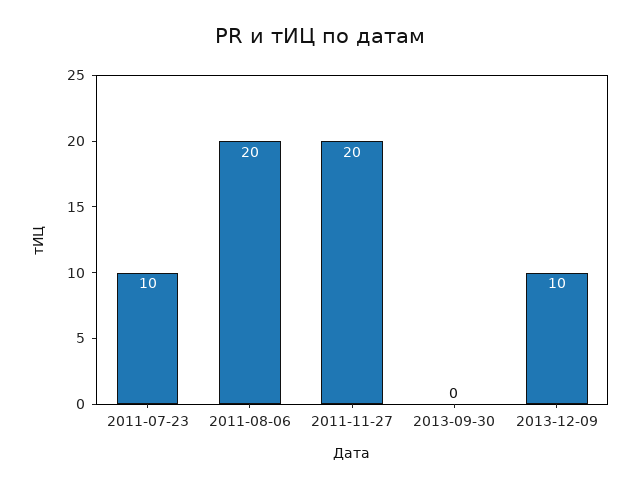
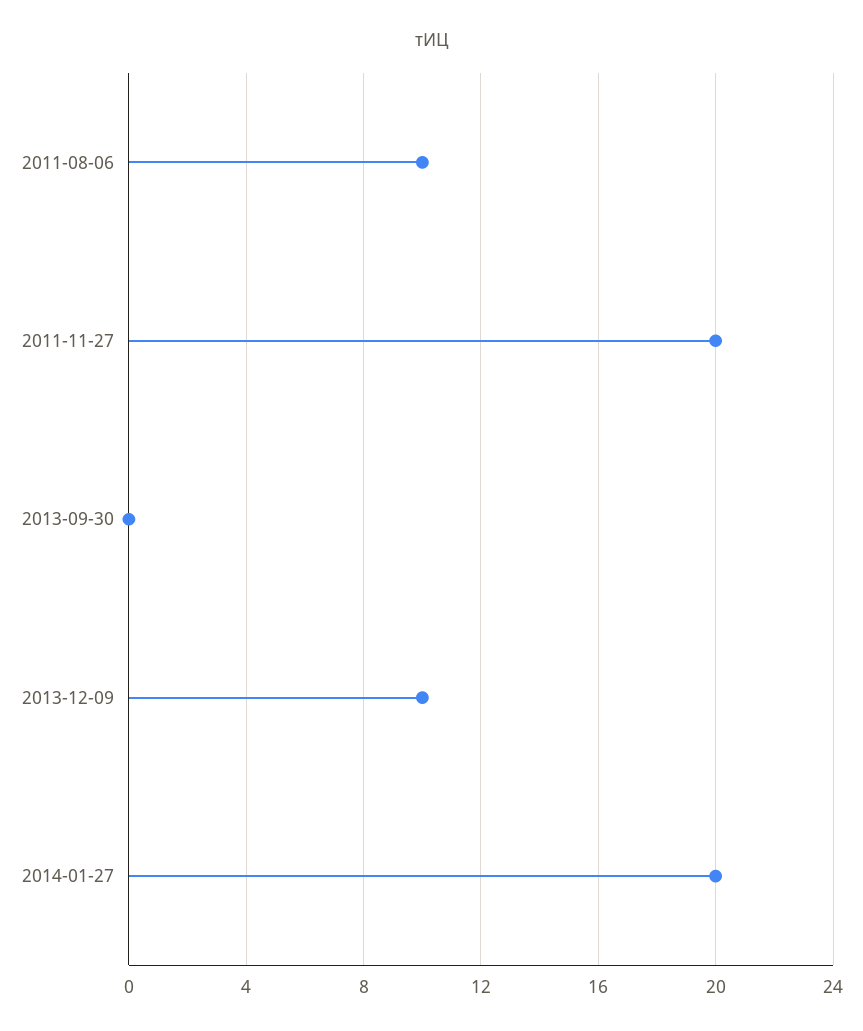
2011-07-23: 10 -> none
2011-08-06: 20 -> 10
2014-01-27: none -> 20

